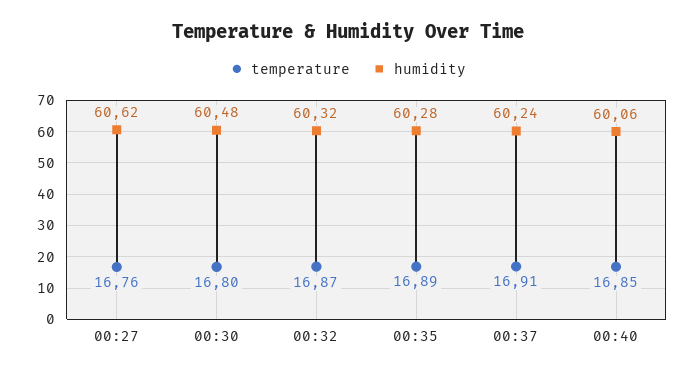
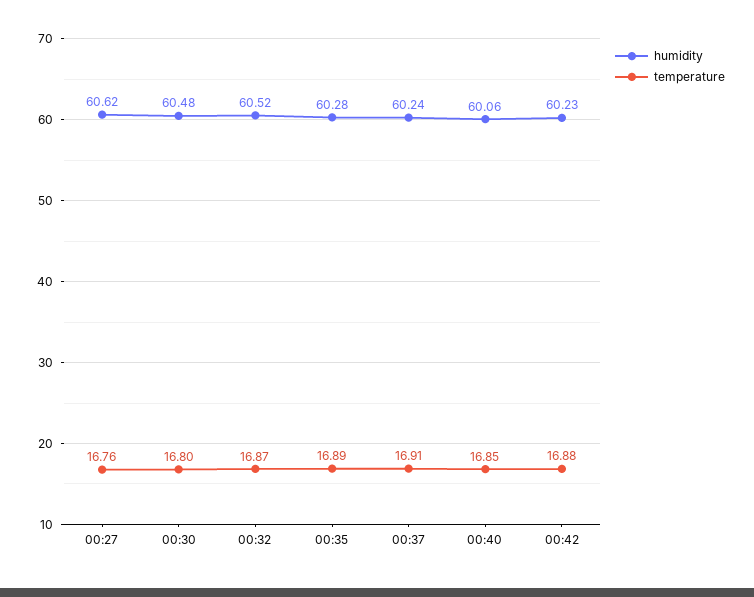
humidity, 00:32: 60.32 -> 60.52
humidity, 00:42: none -> 60.23
temperature, 00:42: none -> 16.88

